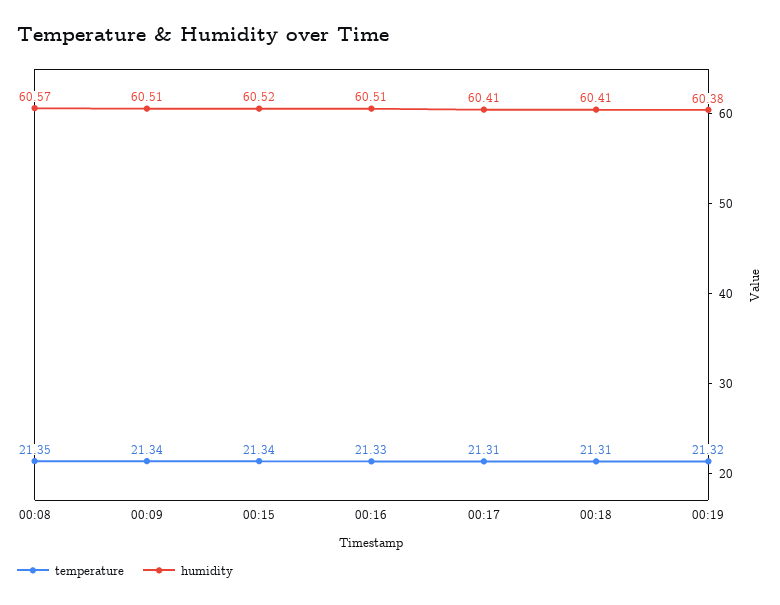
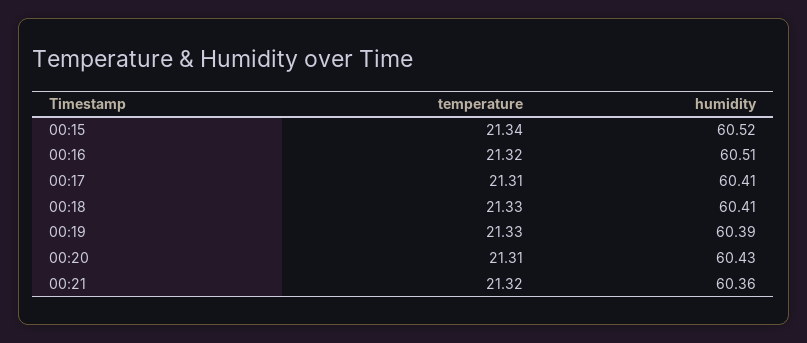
temperature, 00:08: 21.35 -> none
humidity, 00:08: 60.57 -> none
temperature, 00:09: 21.34 -> none
humidity, 00:09: 60.51 -> none
temperature, 00:16: 21.33 -> 21.32
temperature, 00:18: 21.31 -> 21.33
temperature, 00:19: 21.32 -> 21.33
humidity, 00:19: 60.38 -> 60.39
temperature, 00:20: none -> 21.31
humidity, 00:20: none -> 60.43
temperature, 00:21: none -> 21.32
humidity, 00:21: none -> 60.36

